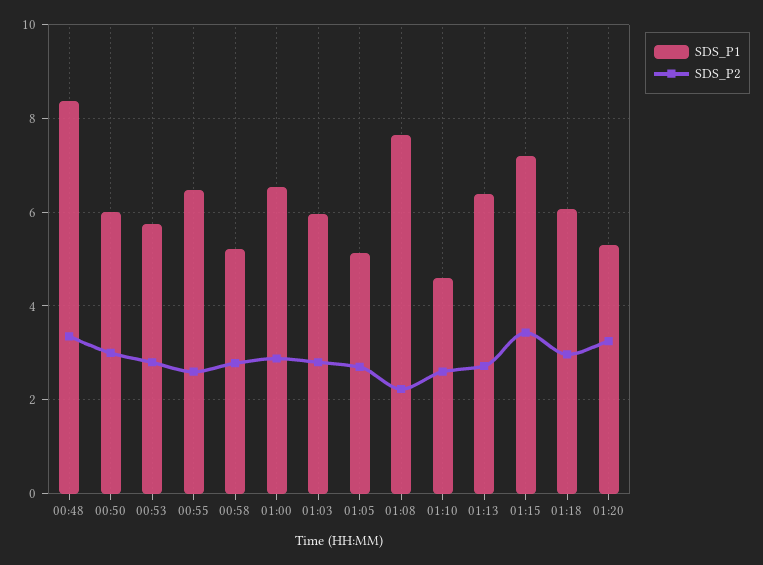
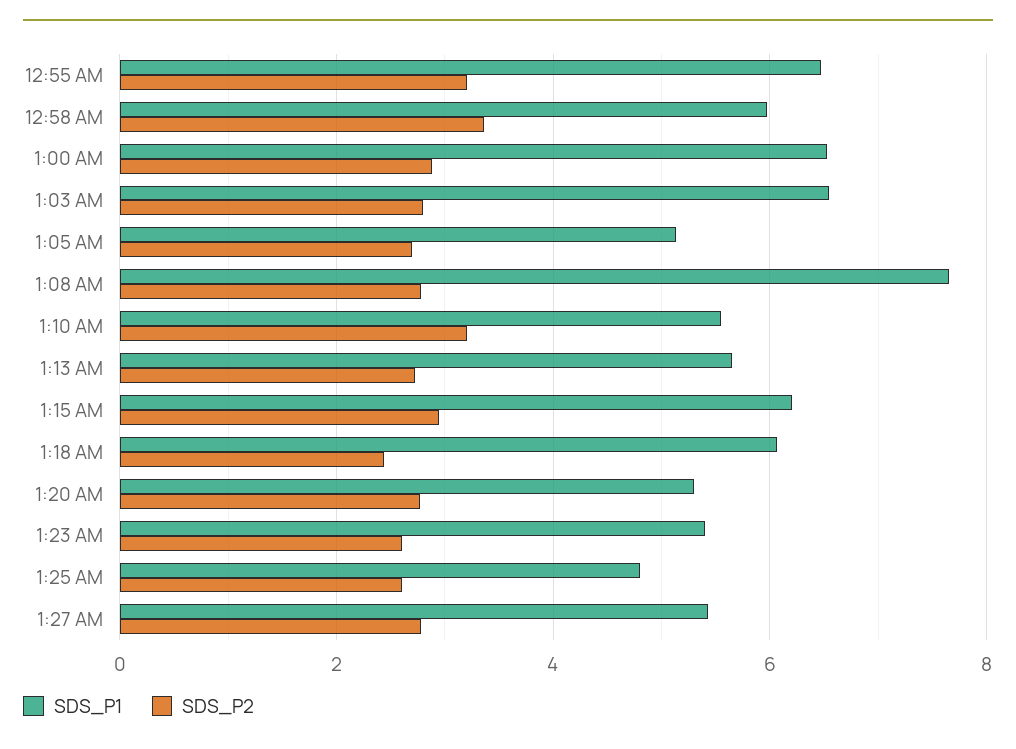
SDS_P1, 00:48: 8.4 -> none
SDS_P2, 00:48: 3.4 -> none
SDS_P1, 00:50: 6 -> none
SDS_P2, 00:50: 3 -> none
SDS_P1, 00:53: 5.8 -> none
SDS_P2, 00:53: 2.8 -> none
SDS_P2, 00:55: 2.6 -> 3.2
SDS_P1, 00:58: 5.2 -> 6
SDS_P2, 00:58: 2.8 -> 3.4
SDS_P1, 01:03: 6 -> 6.6
SDS_P2, 01:08: 2.2 -> 2.8
SDS_P1, 01:10: 4.6 -> 5.6
SDS_P2, 01:10: 2.6 -> 3.2
SDS_P1, 01:13: 6.4 -> 5.6
SDS_P1, 01:15: 7.2 -> 6.2
SDS_P2, 01:15: 3.4 -> 3
SDS_P2, 01:18: 3 -> 2.4
SDS_P2, 01:20: 3.2 -> 2.8
SDS_P1, 1:23 AM: none -> 5.4
SDS_P2, 1:23 AM: none -> 2.6
SDS_P1, 1:25 AM: none -> 4.8
SDS_P2, 1:25 AM: none -> 2.6
SDS_P1, 1:27 AM: none -> 5.4
SDS_P2, 1:27 AM: none -> 2.8

